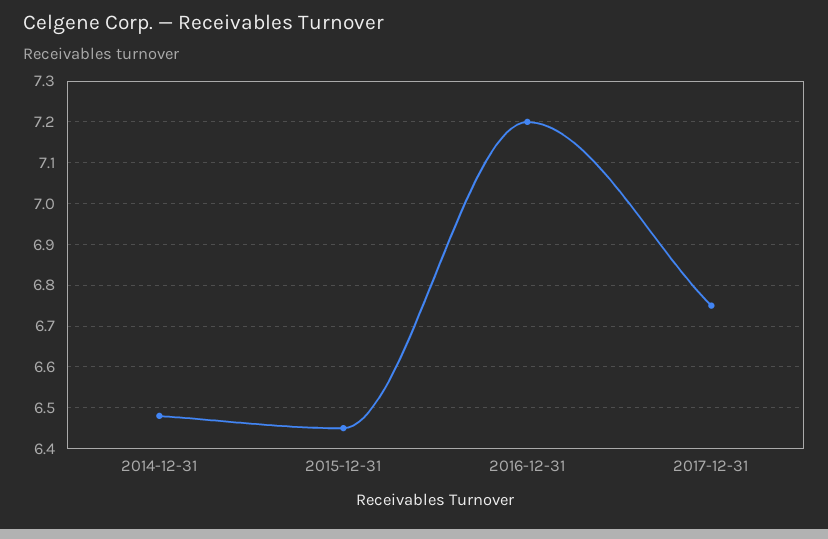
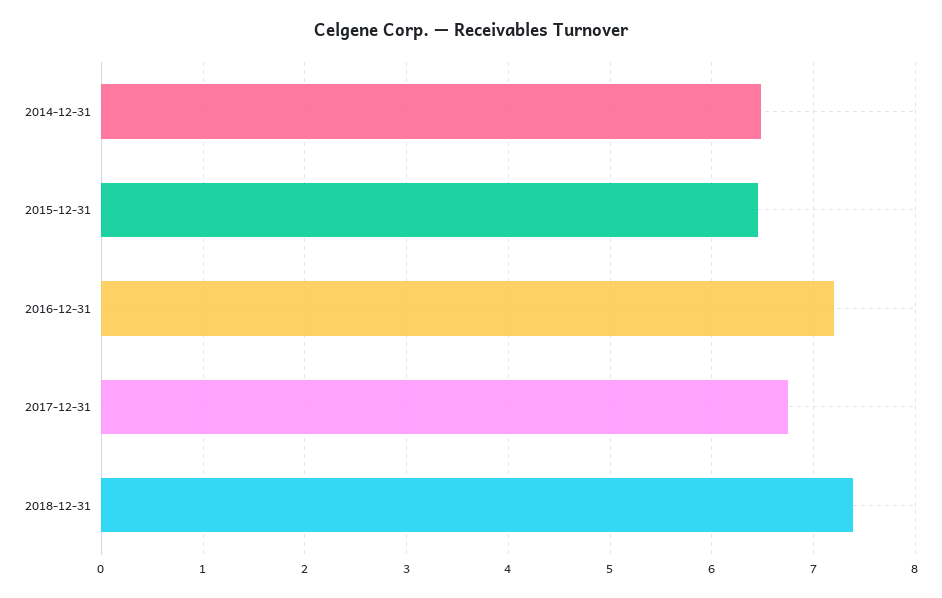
2018-12-31: none -> 7.4

